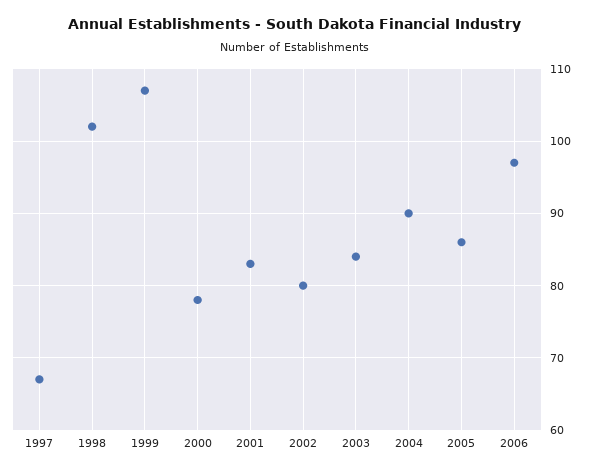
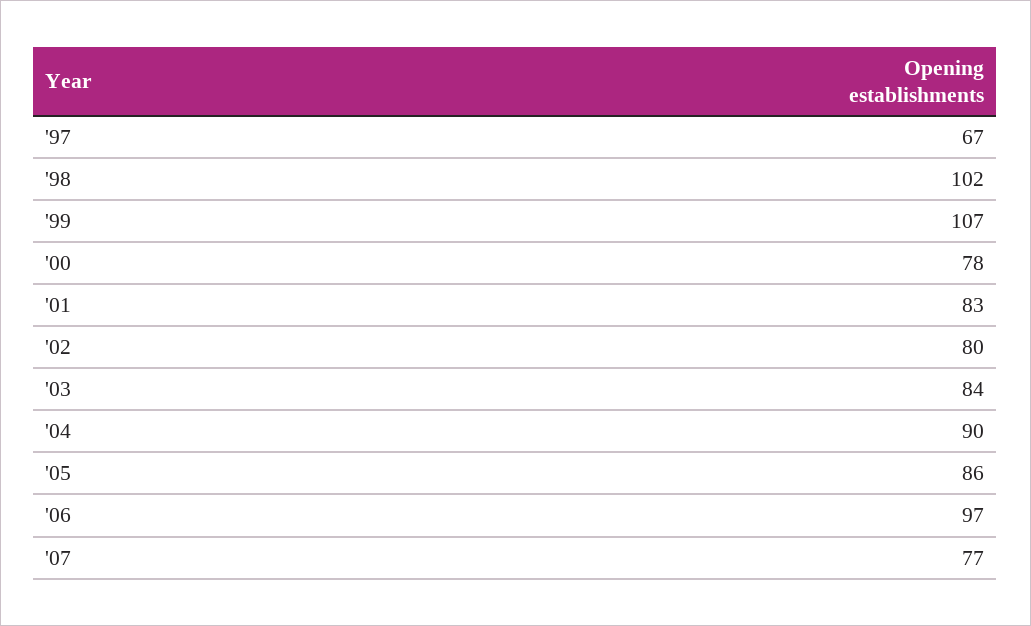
'07: none -> 77

